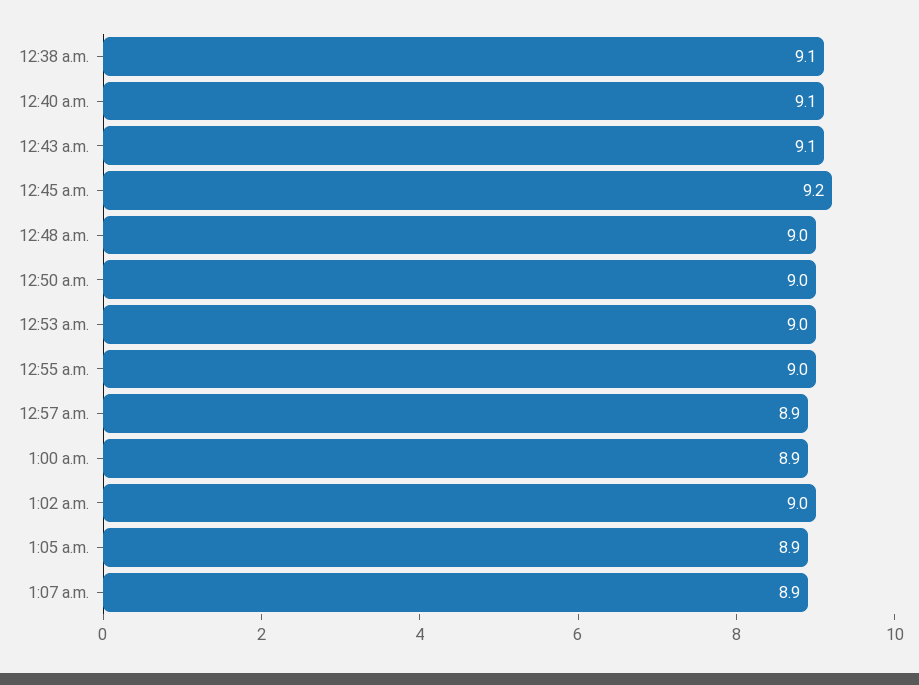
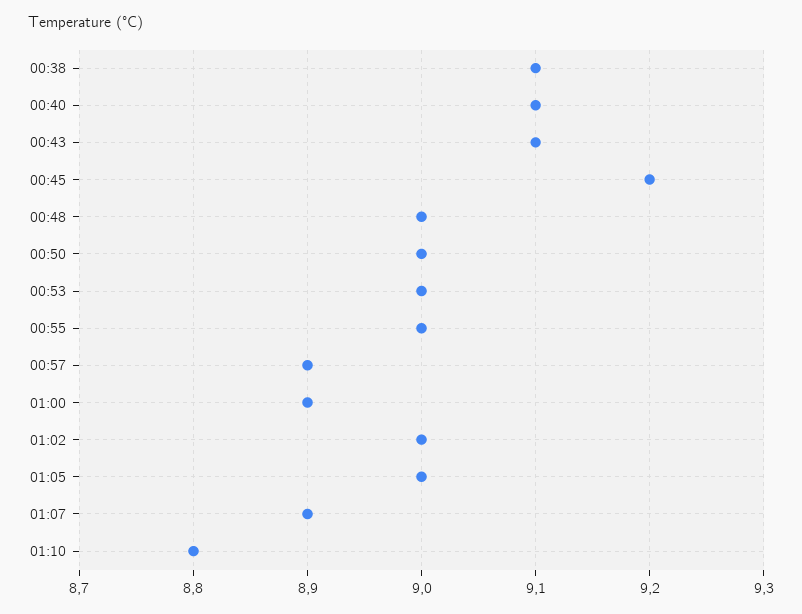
1:05 a.m.: 8.9 -> 9
01:10: none -> 8.8

